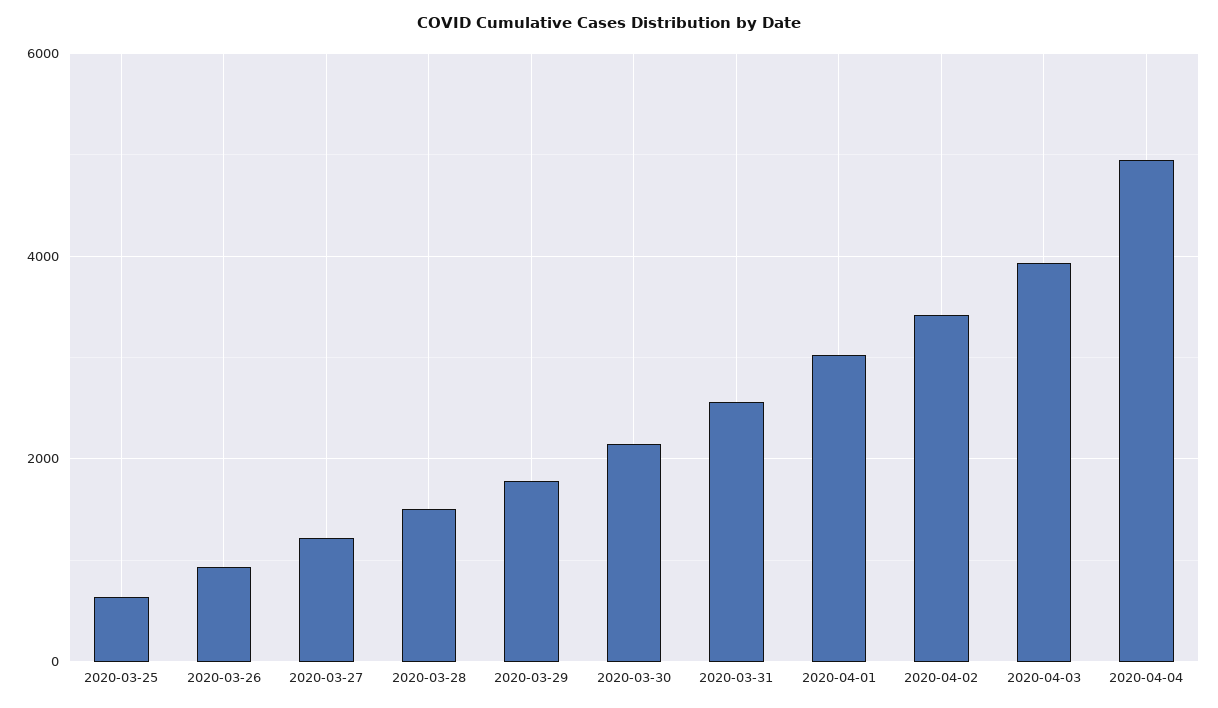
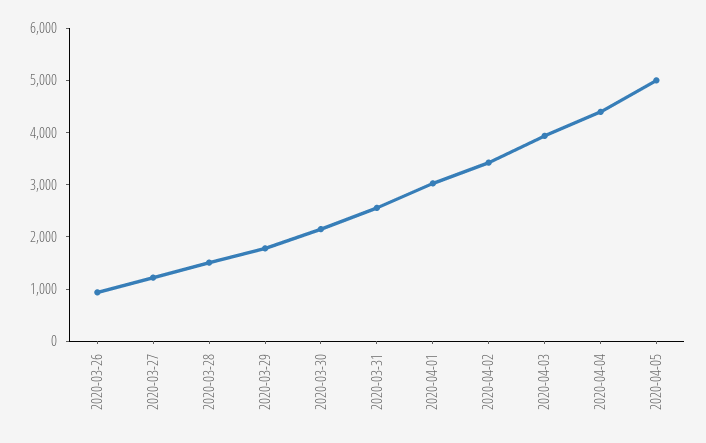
2020-03-25: 600 -> none
2020-04-04: 5000 -> 4400
2020-04-05: none -> 5000

